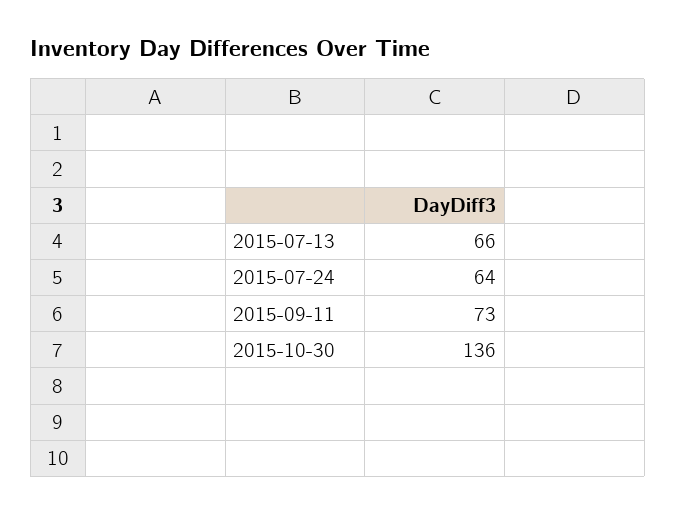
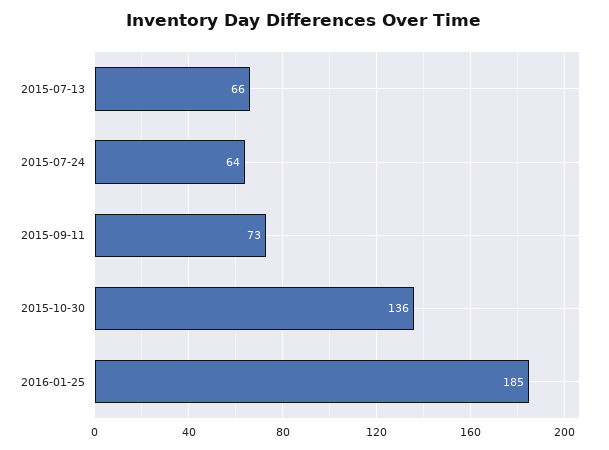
2016-01-25: none -> 185

